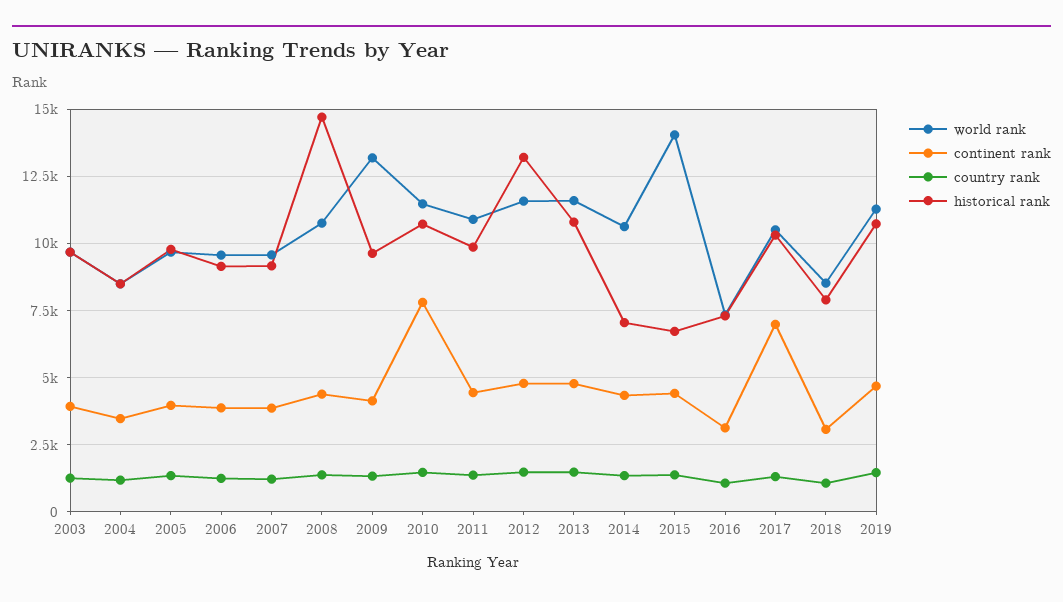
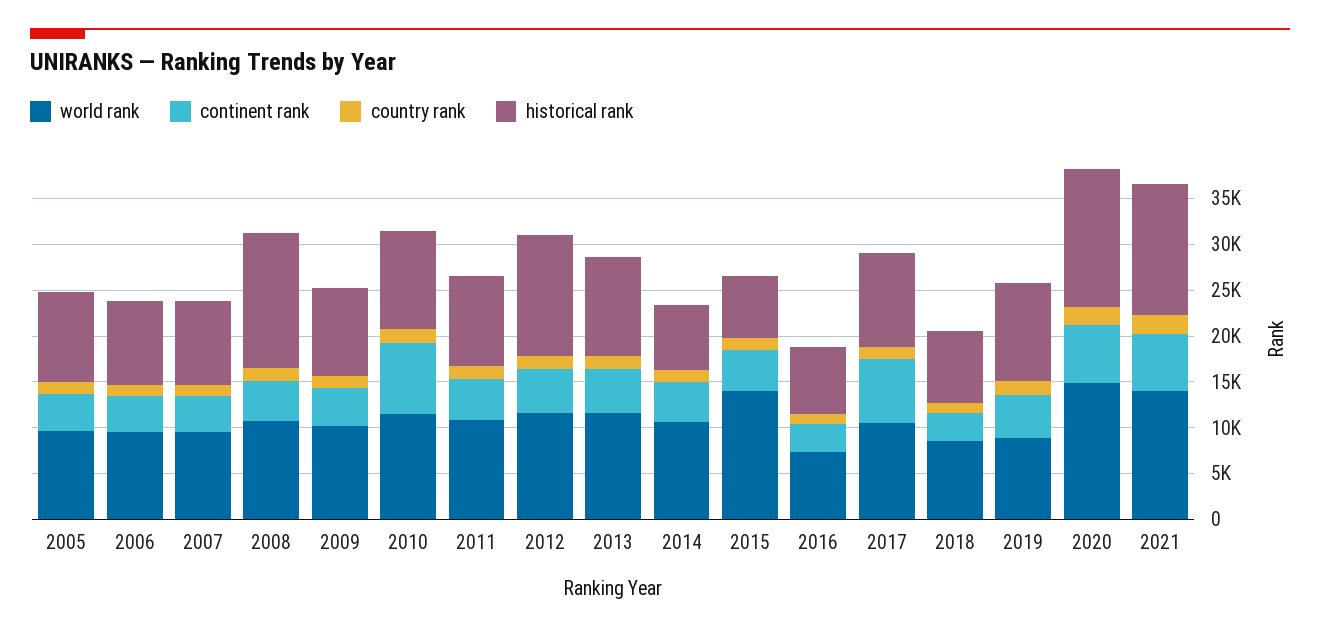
world rank, 2003: 9750 -> none
continent rank, 2003: 4000 -> none
country rank, 2003: 1250 -> none
historical rank, 2003: 9750 -> none
world rank, 2004: 8500 -> none
continent rank, 2004: 3500 -> none
country rank, 2004: 1250 -> none
historical rank, 2004: 8500 -> none
world rank, 2009: 13250 -> 10000
world rank, 2019: 11250 -> 9000
world rank, 2020: none -> 15000
continent rank, 2020: none -> 6000
country rank, 2020: none -> 2000
historical rank, 2020: none -> 15000
world rank, 2021: none -> 14000
continent rank, 2021: none -> 6000
country rank, 2021: none -> 2000
historical rank, 2021: none -> 14000

